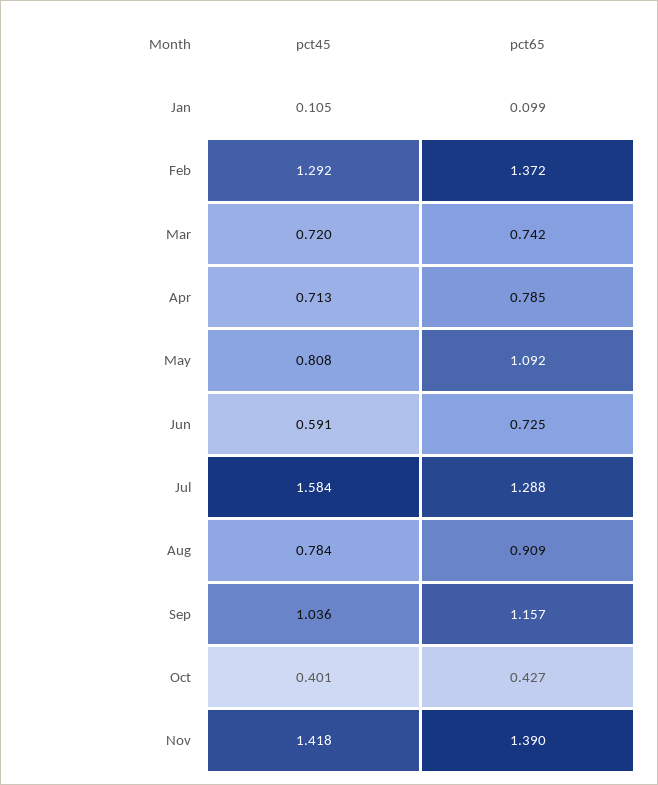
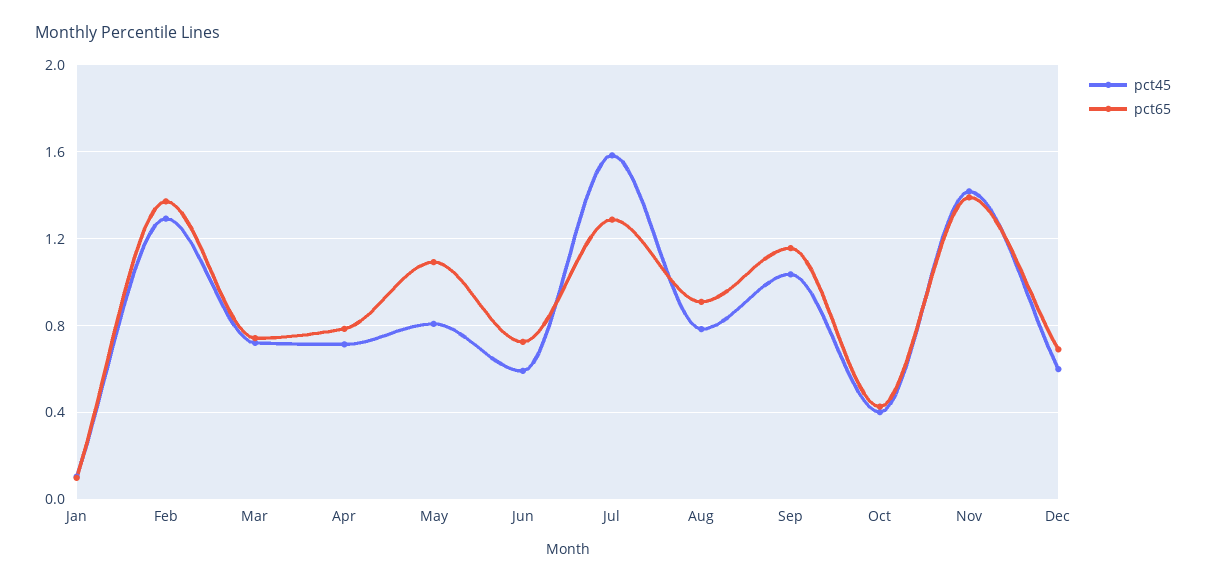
pct45, Dec: none -> 0.6
pct65, Dec: none -> 0.7

